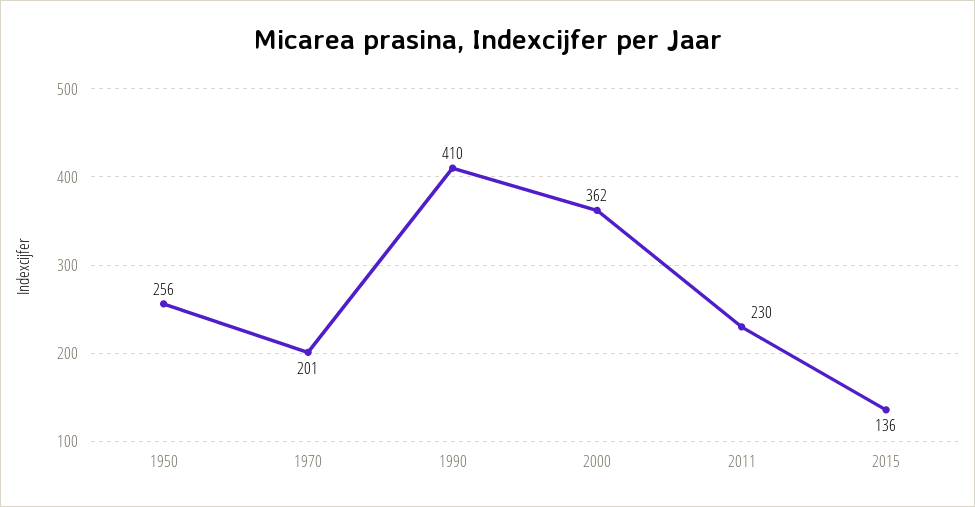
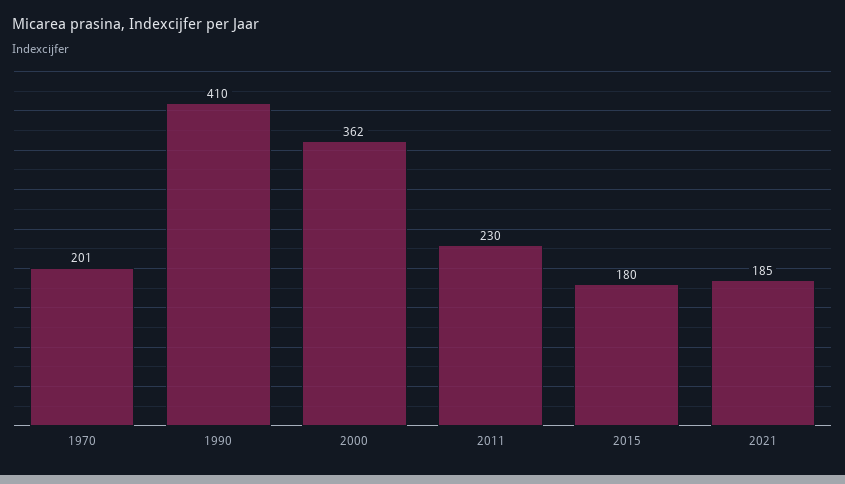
1950: 256 -> none
2015: 136 -> 180
2021: none -> 185

